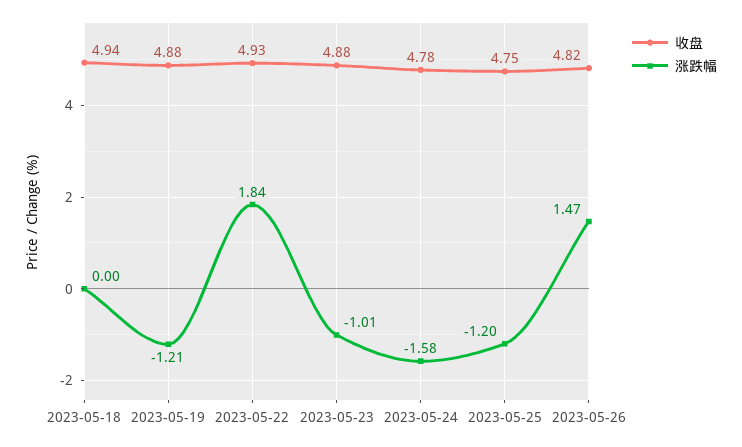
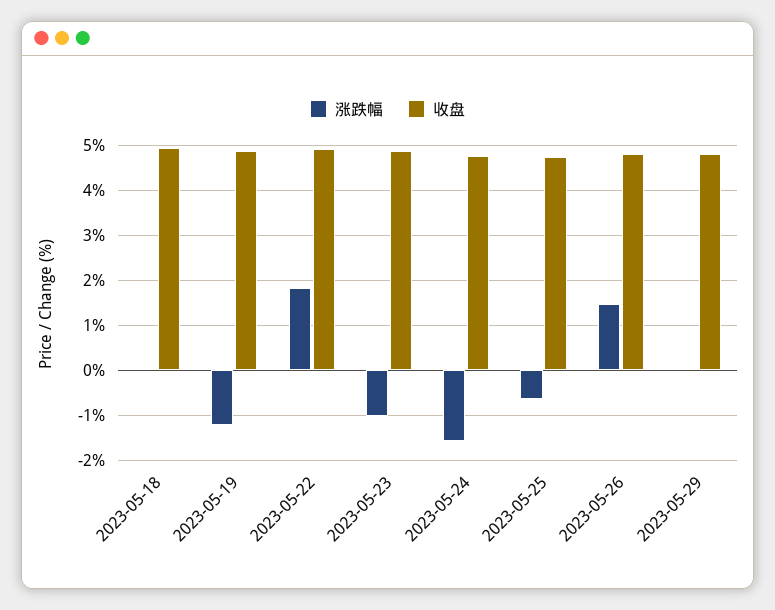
涨跌幅, 2023-05-25: -1.2 -> -0.6
涨跌幅, 2023-05-29: none -> 0
收盘, 2023-05-29: none -> 4.8

